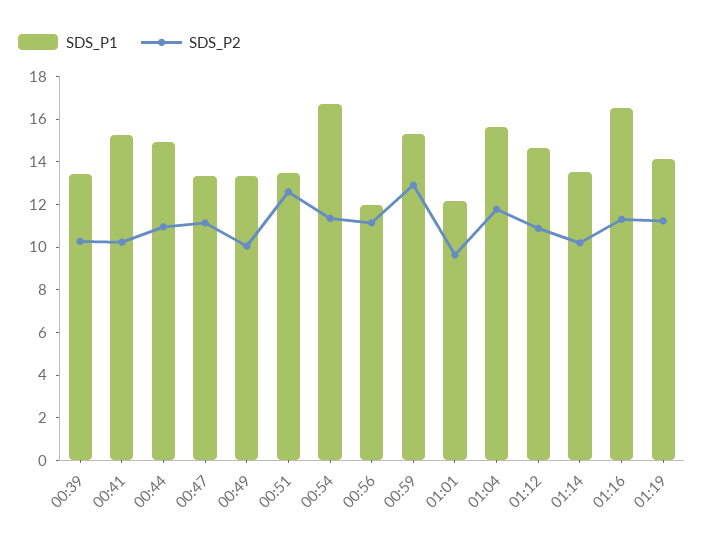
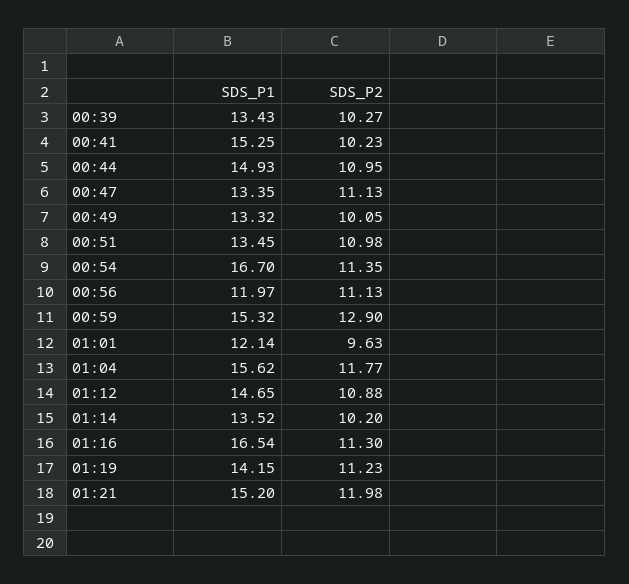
SDS_P2, 00:51: 12.5 -> 10.98
SDS_P1, 01:21: none -> 15.2
SDS_P2, 01:21: none -> 11.98

